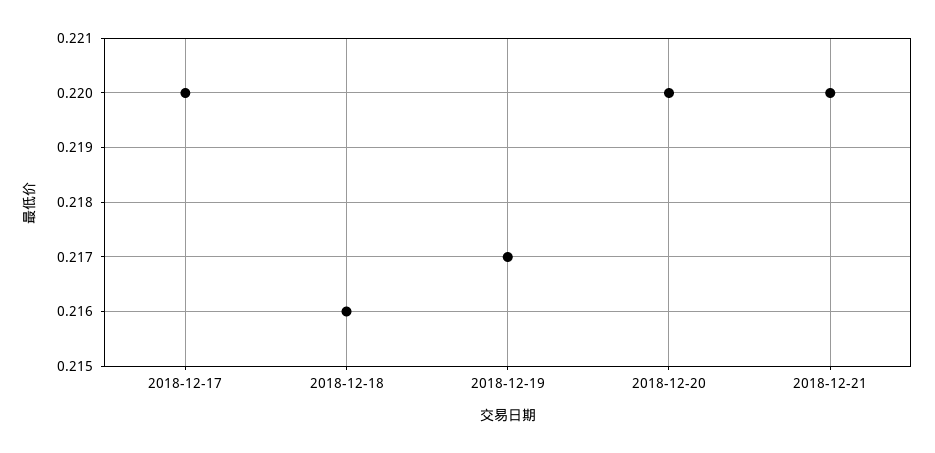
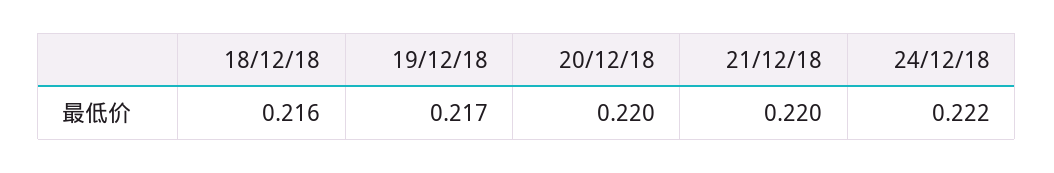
2018-12-17: 0.22 -> none
24/12/18: none -> 0.222

